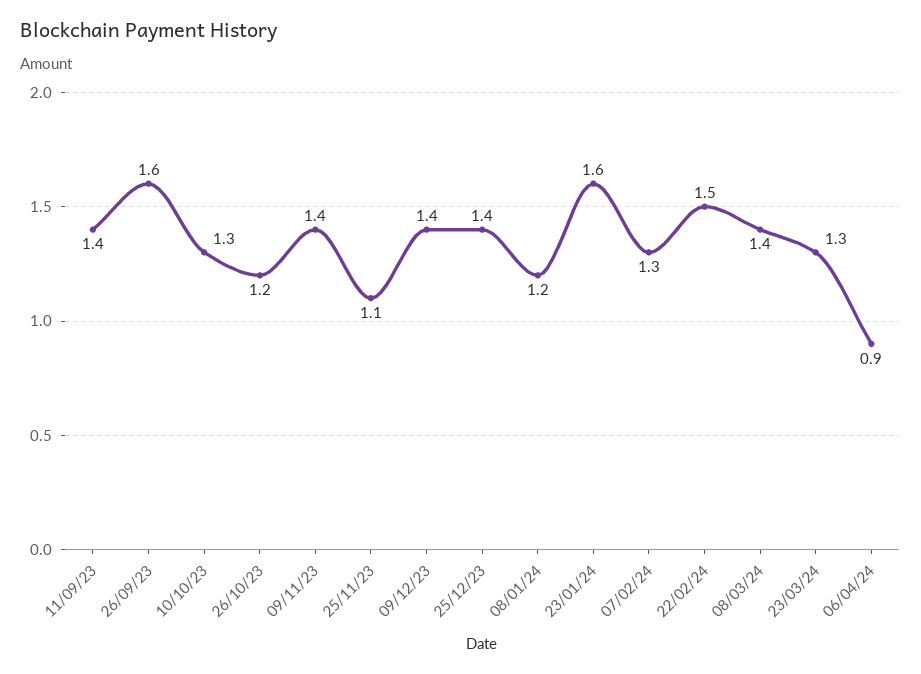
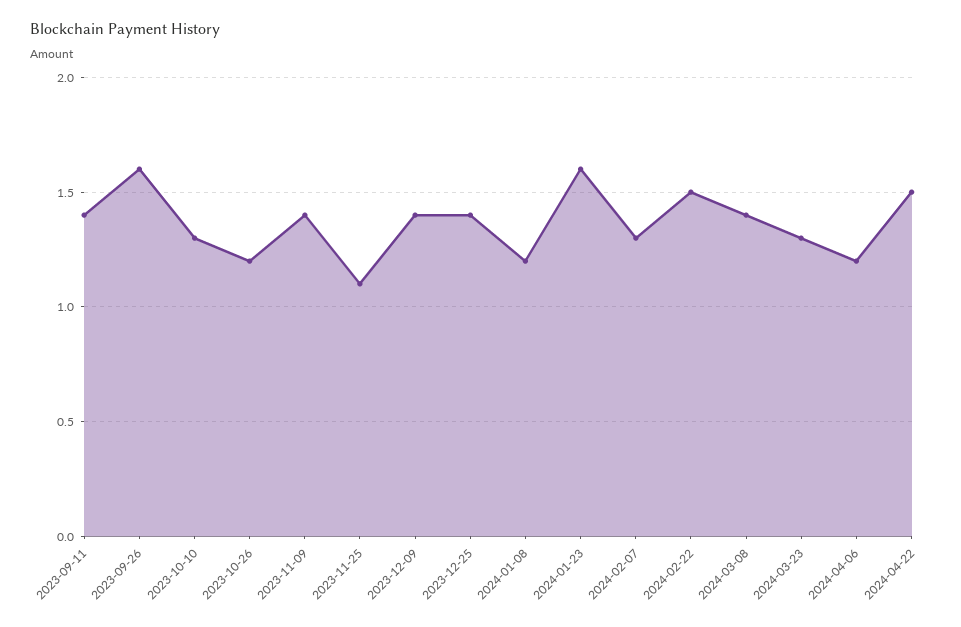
06/04/24: 0.9 -> 1.2
2024-04-22: none -> 1.5

